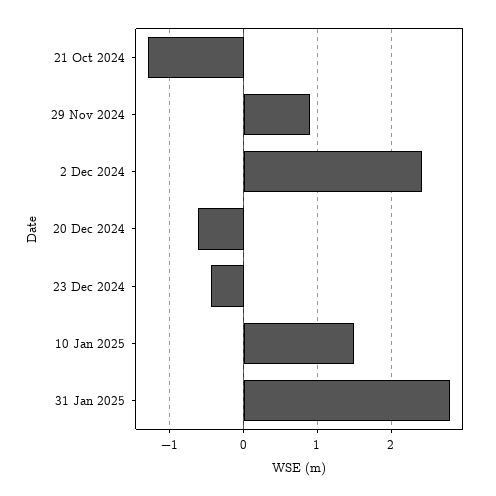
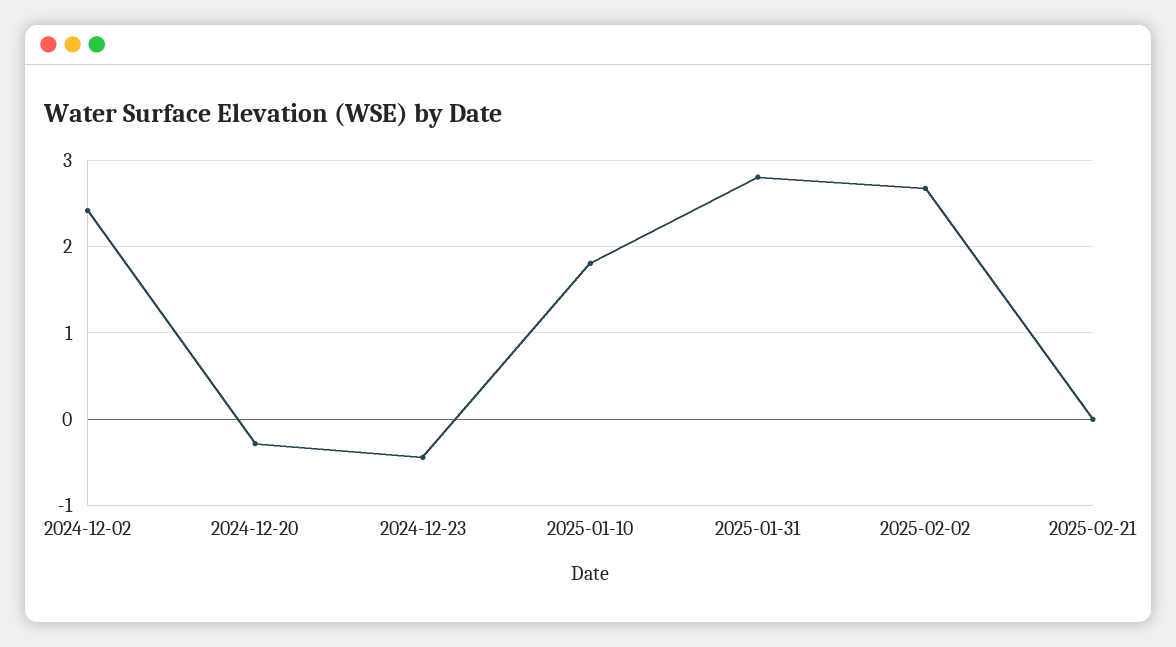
21 Oct 2024: -1.3 -> none
29 Nov 2024: 0.9 -> none
20 Dec 2024: -0.6 -> -0.3
10 Jan 2025: 1.5 -> 1.8
2025-02-02: none -> 2.7
2025-02-21: none -> 0

